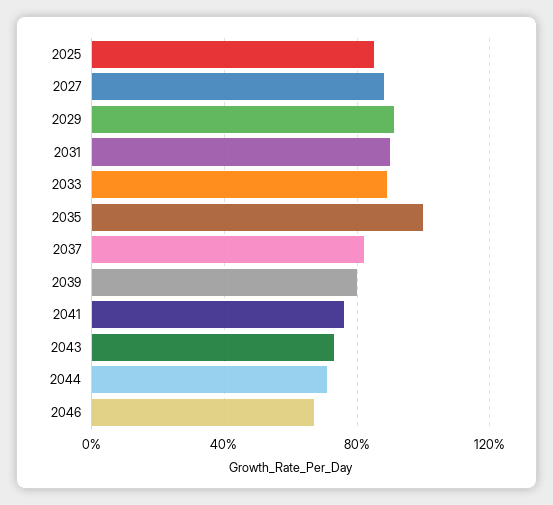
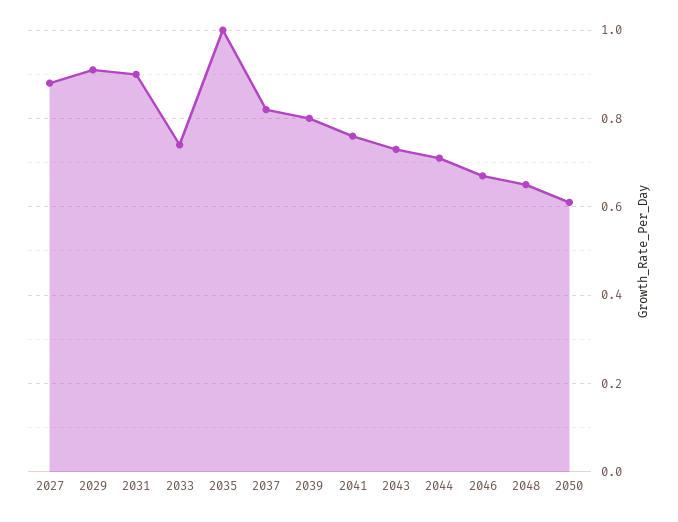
2025: 0.85 -> none
2033: 0.9 -> 0.75
2048: none -> 0.65
2050: none -> 0.6

